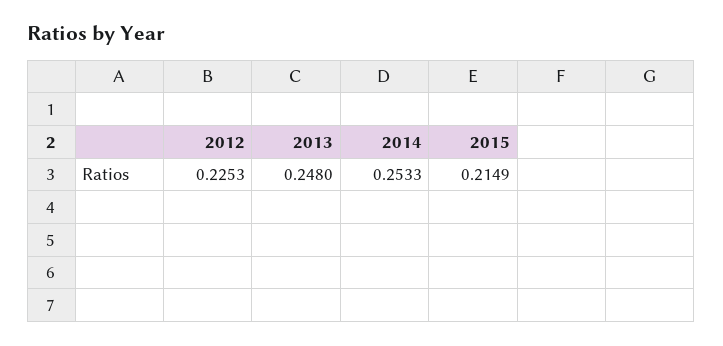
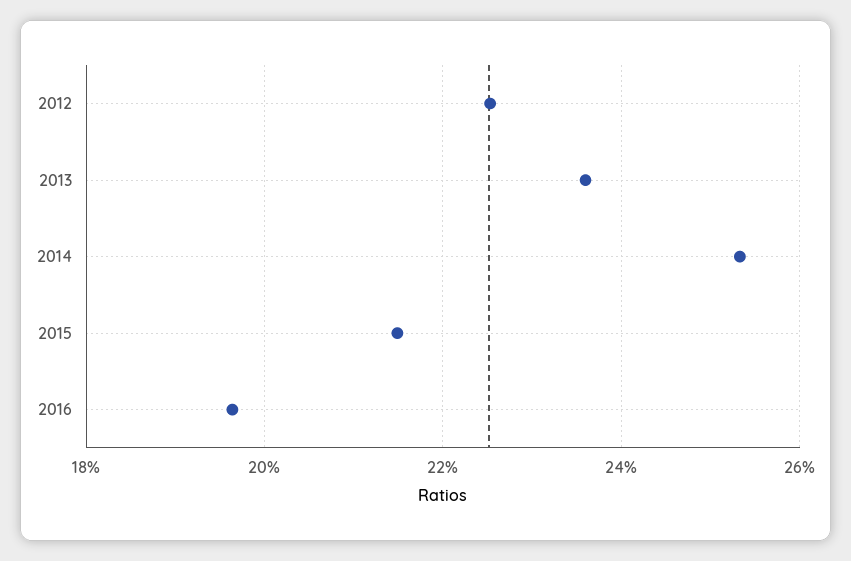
2013: 0.248 -> 0.236
2016: none -> 0.196

